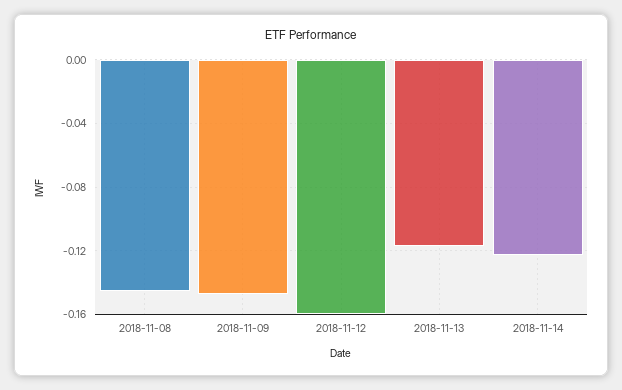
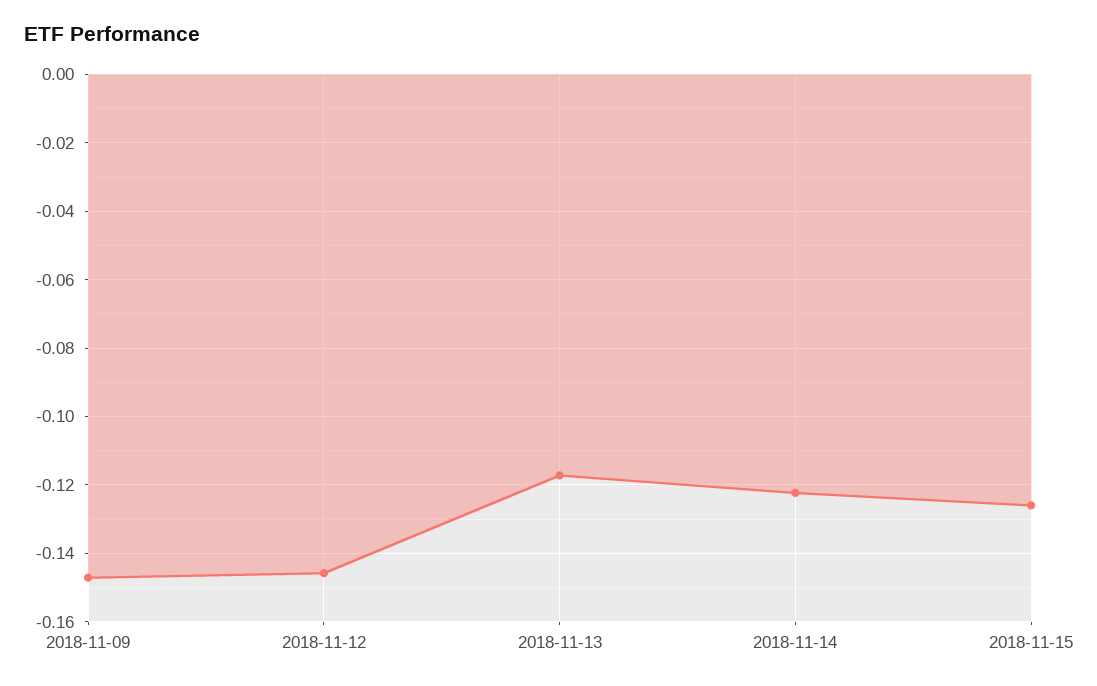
2018-11-08: -0.145 -> none
2018-11-12: -0.16 -> -0.146
2018-11-15: none -> -0.126

